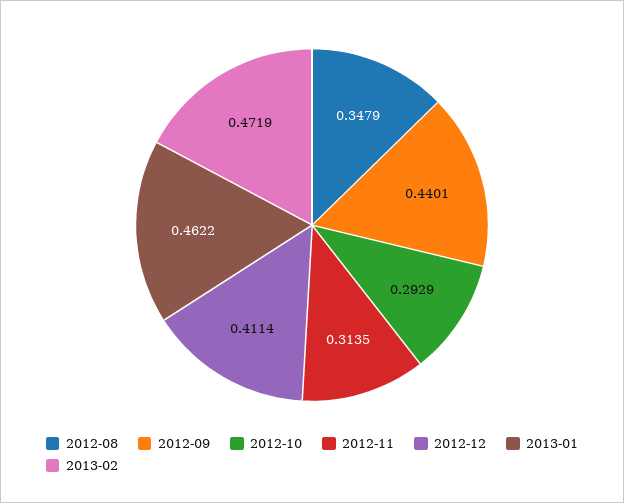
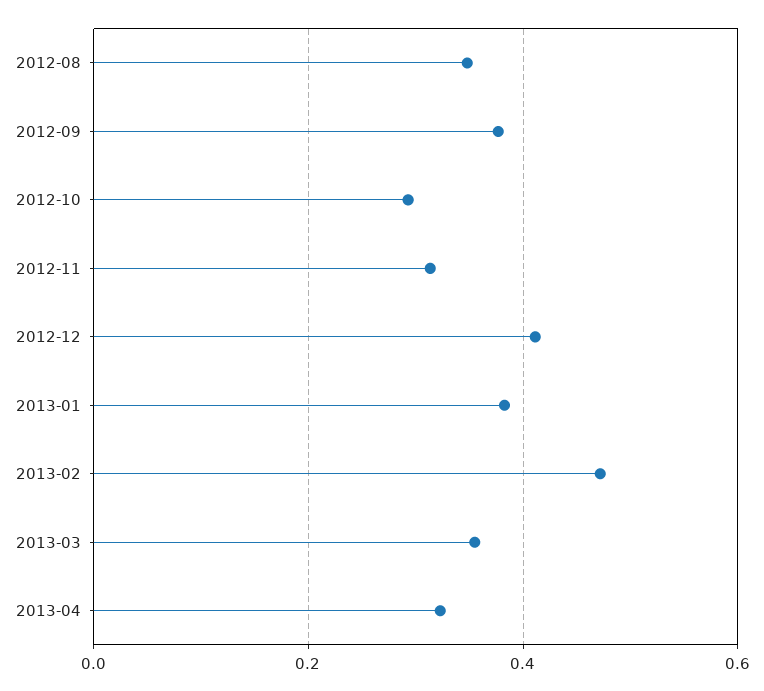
2012-09: 0.4401 -> 0.38
2013-01: 0.4622 -> 0.38
2013-03: none -> 0.36
2013-04: none -> 0.32

